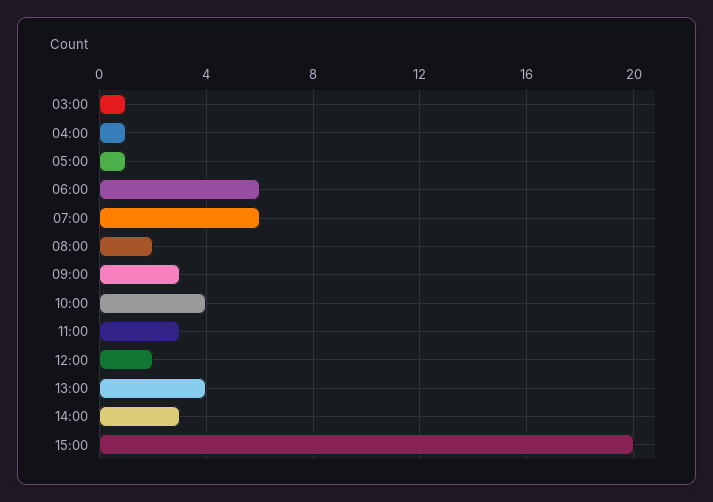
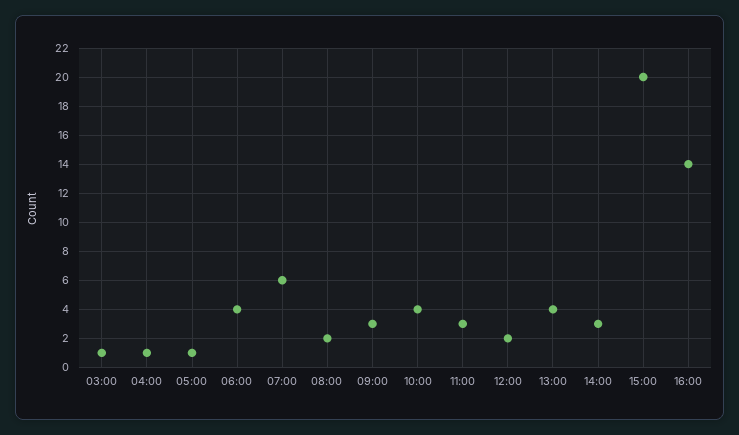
06:00: 6 -> 4
16:00: none -> 14

